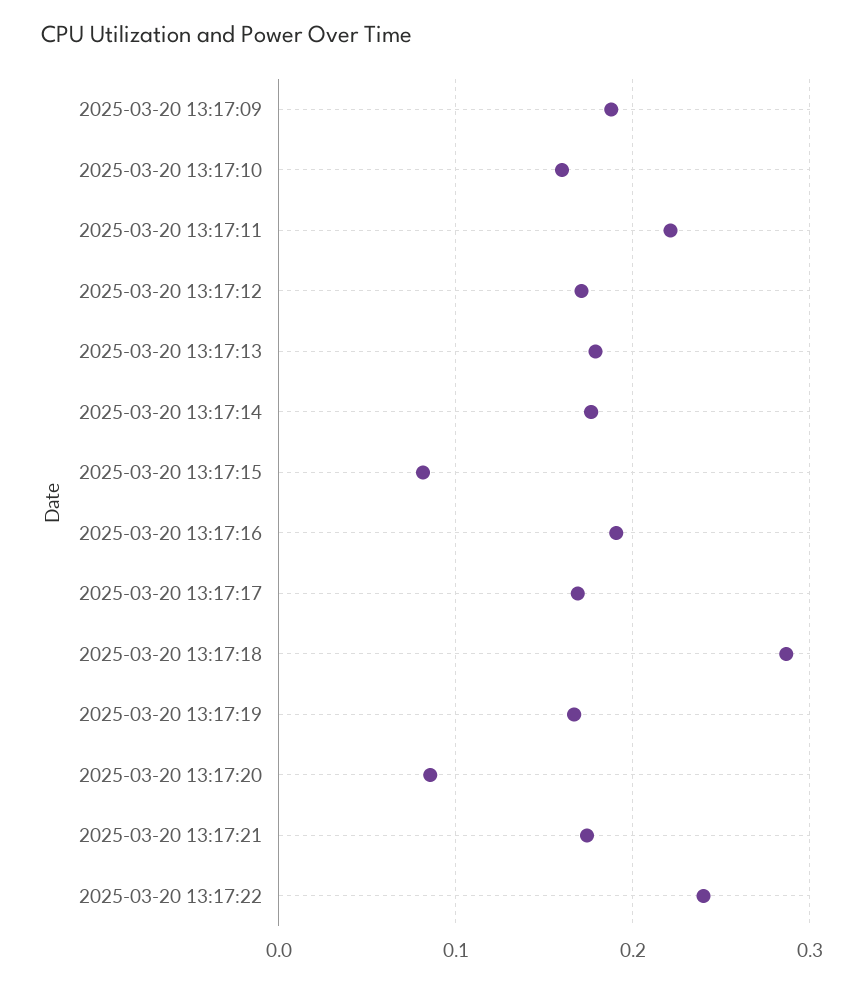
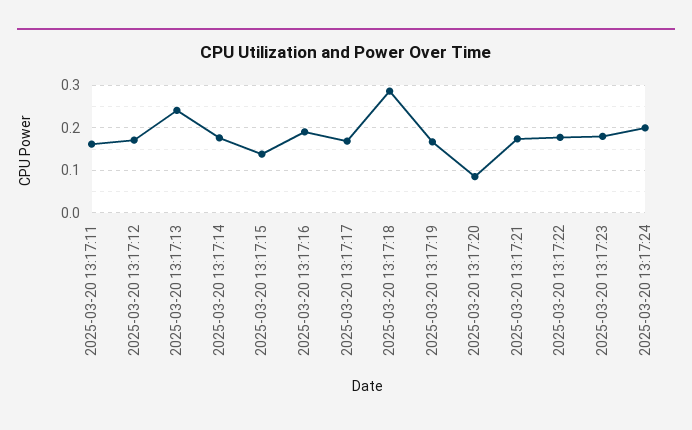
2025-03-20 13:17:09: 0.19 -> none
2025-03-20 13:17:10: 0.16 -> none
2025-03-20 13:17:11: 0.22 -> 0.16
2025-03-20 13:17:13: 0.18 -> 0.24
2025-03-20 13:17:15: 0.08 -> 0.14
2025-03-20 13:17:22: 0.24 -> 0.18
2025-03-20 13:17:23: none -> 0.18
2025-03-20 13:17:24: none -> 0.2

